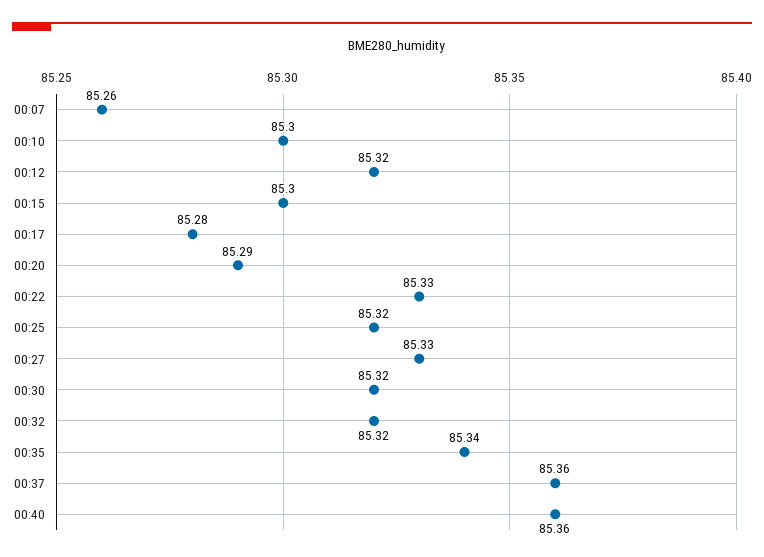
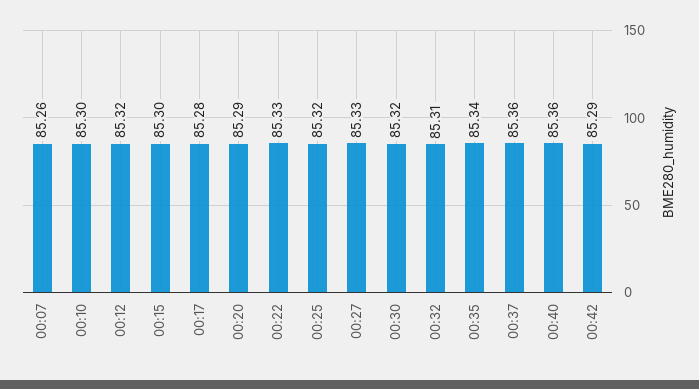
00:32: 85.32 -> 85.31
00:42: none -> 85.29

